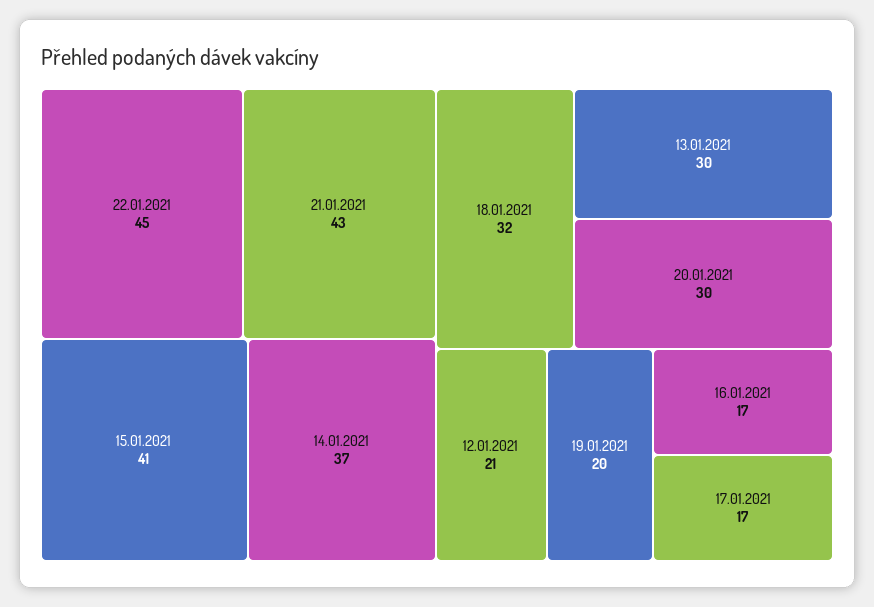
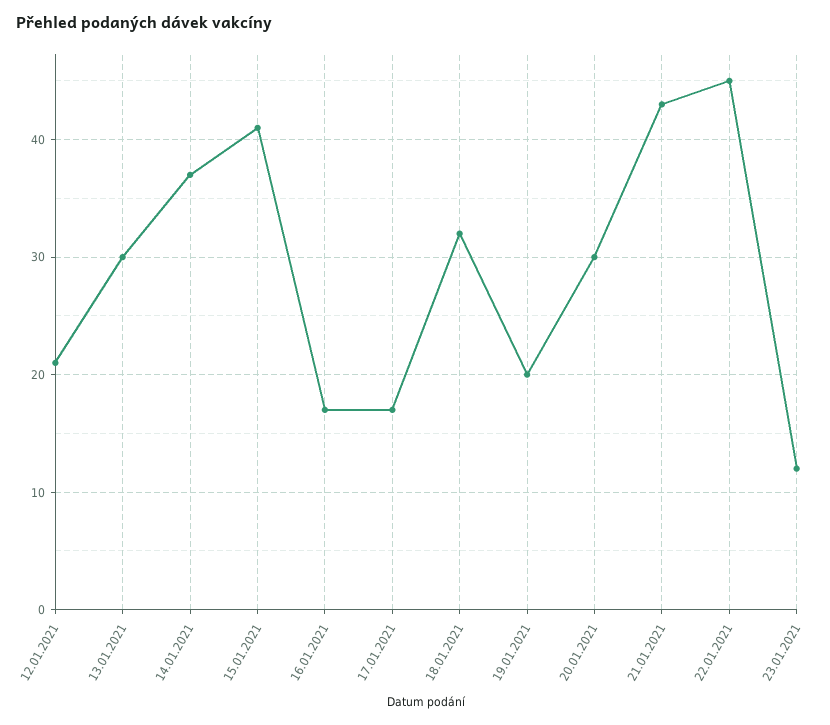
23.01.2021: none -> 12

